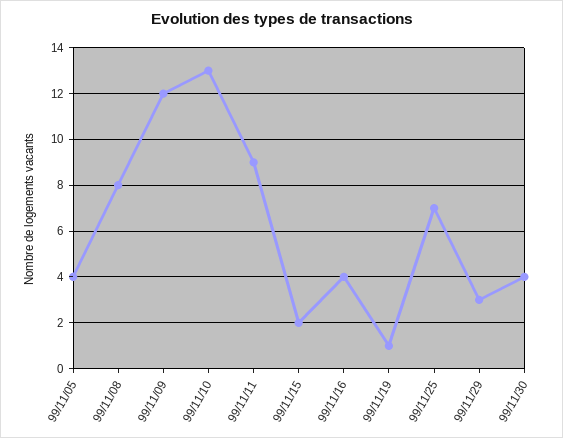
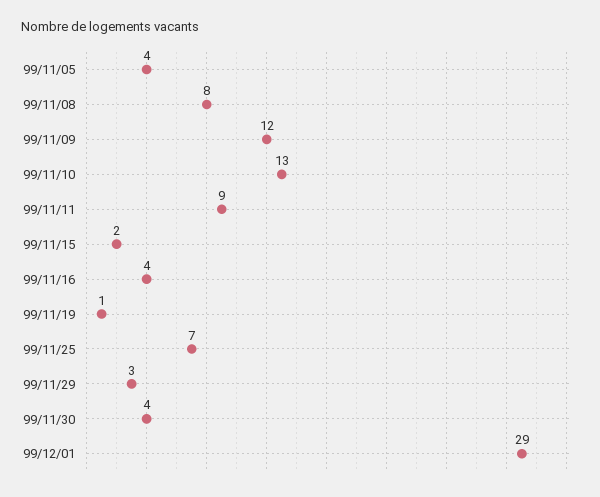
99/12/01: none -> 29

